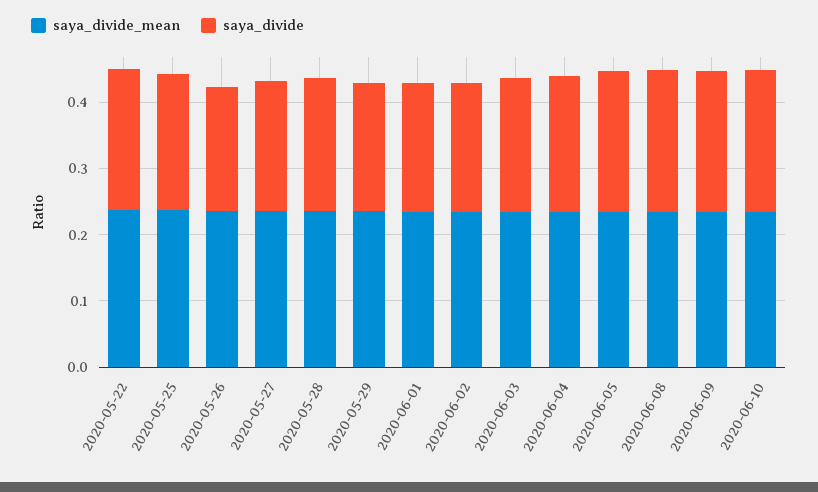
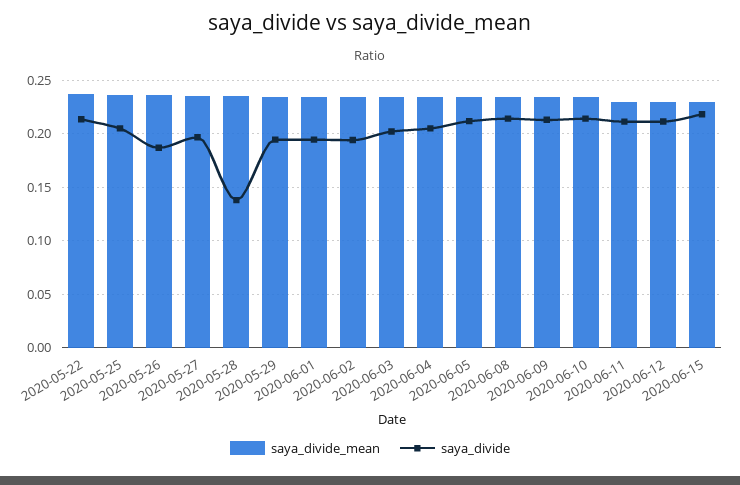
saya_divide, 2020-05-28: 0.2 -> 0.14
saya_divide_mean, 2020-06-11: none -> 0.23
saya_divide, 2020-06-11: none -> 0.21
saya_divide_mean, 2020-06-12: none -> 0.23
saya_divide, 2020-06-12: none -> 0.21
saya_divide_mean, 2020-06-15: none -> 0.23
saya_divide, 2020-06-15: none -> 0.22

